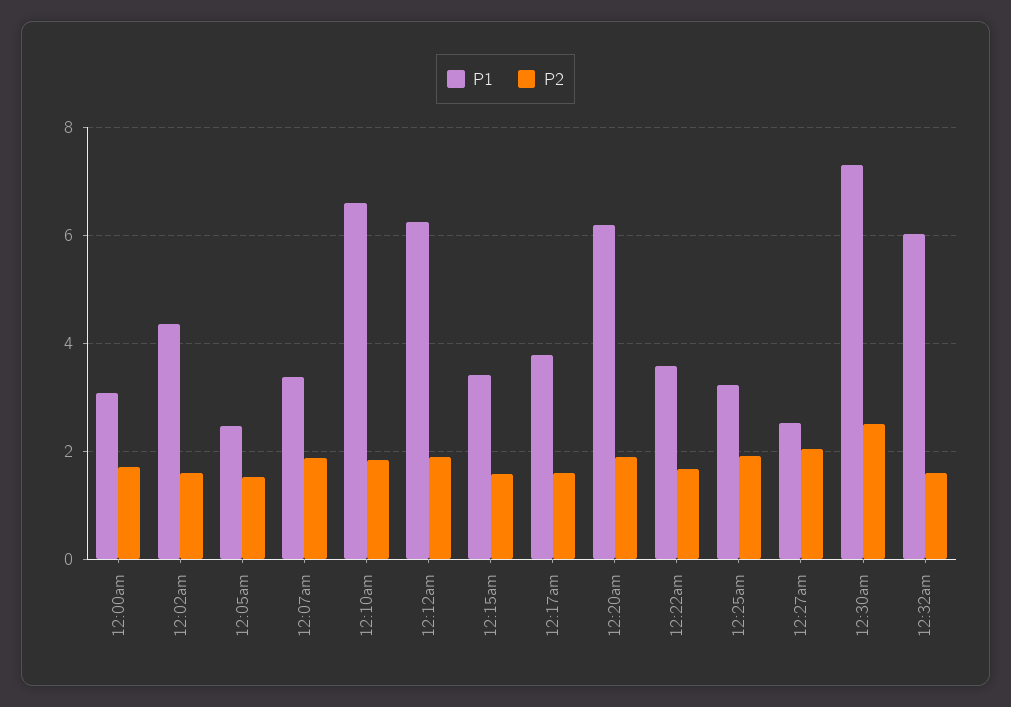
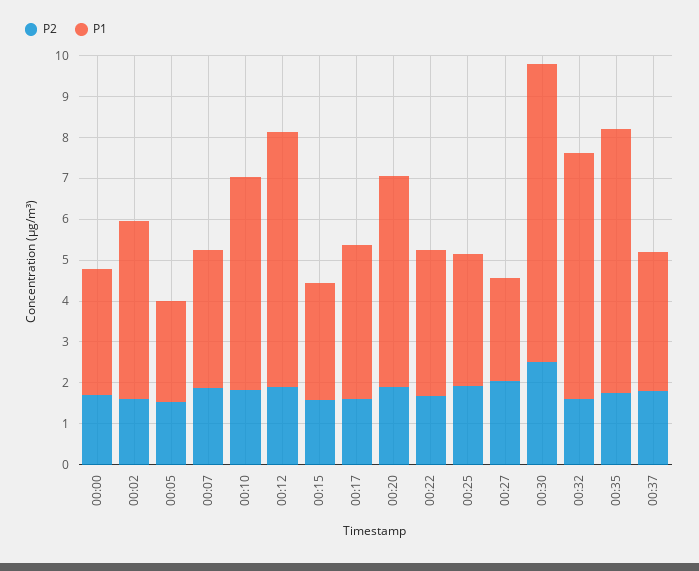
P1, 12:10am: 6.6 -> 5.2
P1, 12:15am: 3.4 -> 2.8
P1, 12:20am: 6.2 -> 5.2
P2, 00:35: none -> 1.8
P1, 00:35: none -> 6.4
P2, 00:37: none -> 1.8
P1, 00:37: none -> 3.4

